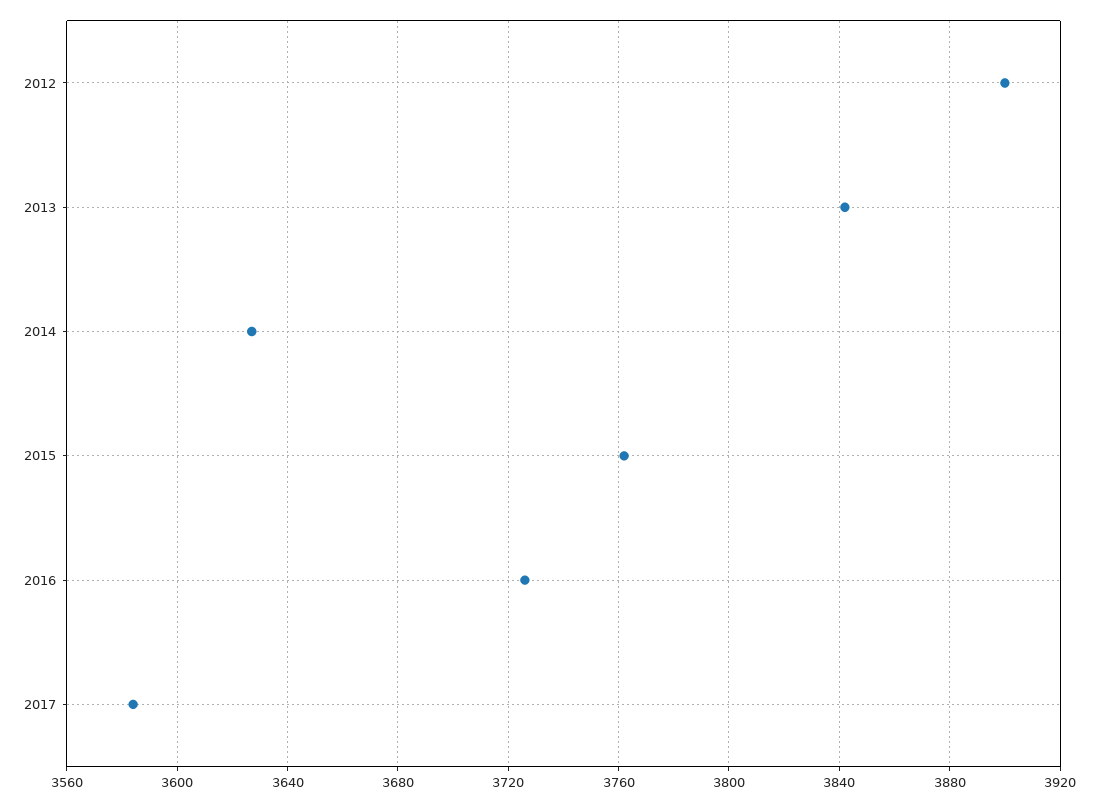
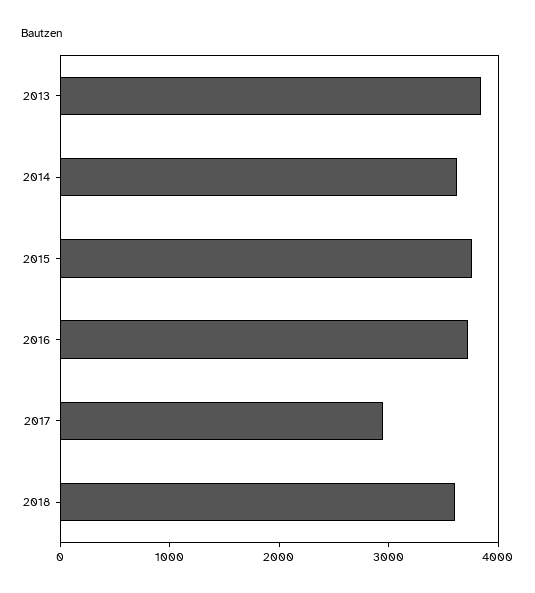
2012: 3900 -> none
2017: 3585 -> 3000
2018: none -> 3600

